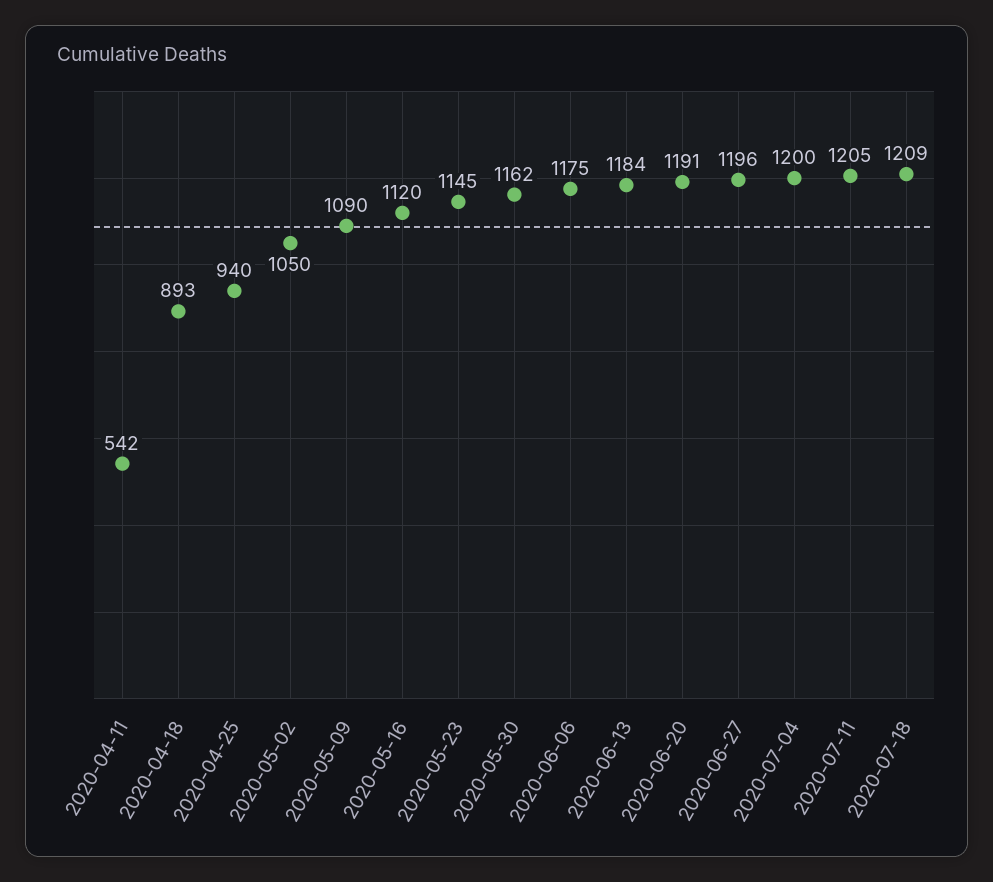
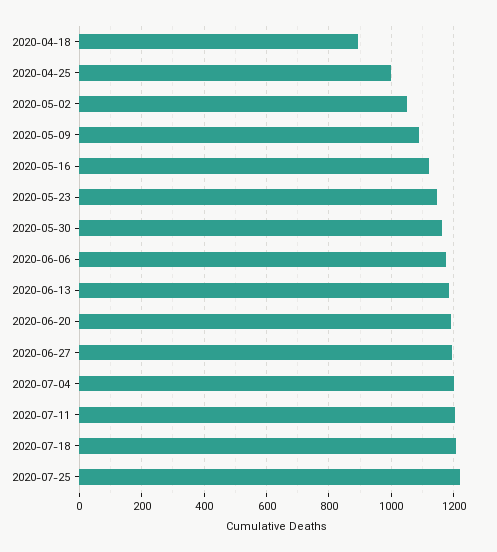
2020-04-11: 542 -> none
2020-04-25: 940 -> 1000
2020-07-25: none -> 1220

